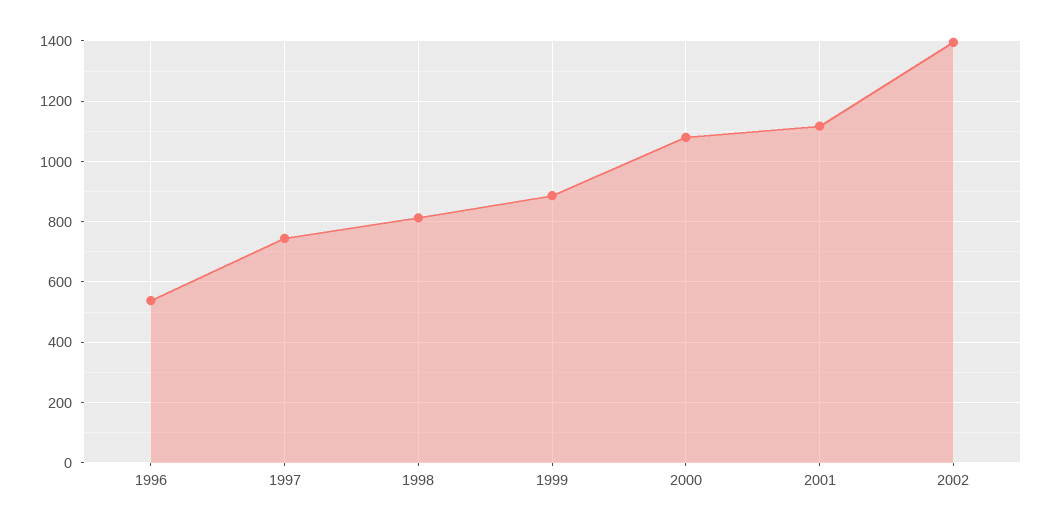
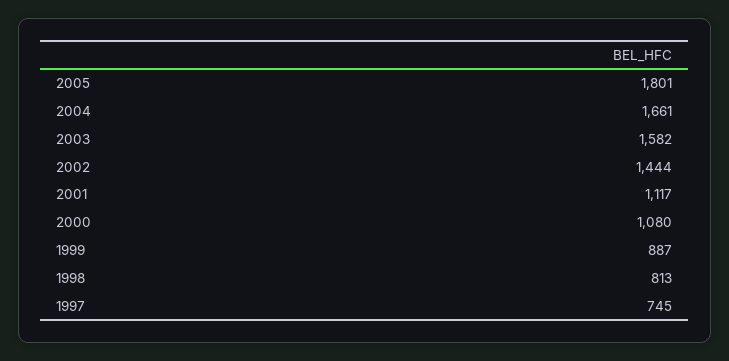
1996: 540 -> none
2002: 1400 -> 1444
2005: none -> 1801
2004: none -> 1661
2003: none -> 1582

